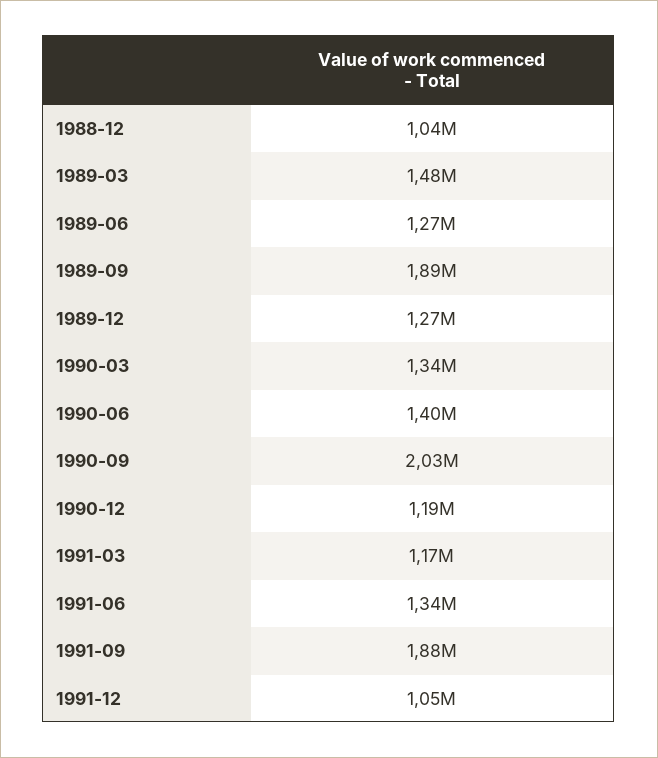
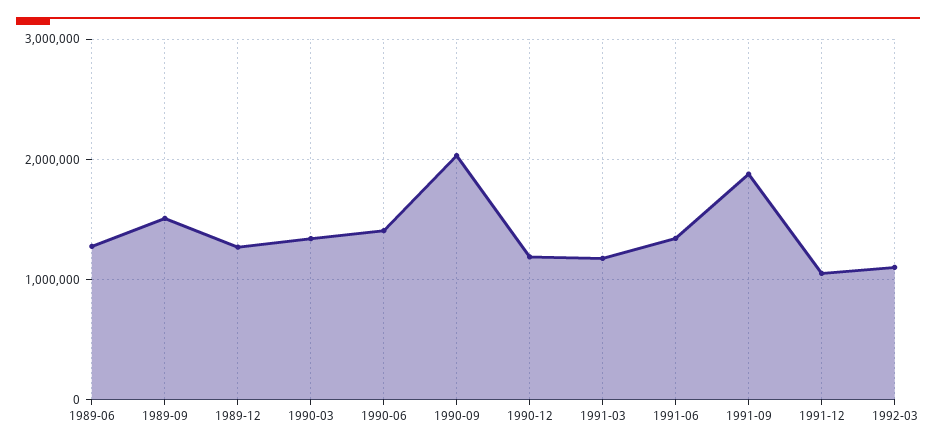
1988-12: 1040000 -> none
1989-03: 1480000 -> none
1989-09: 1890000 -> 1500000
1992-03: none -> 1100000

